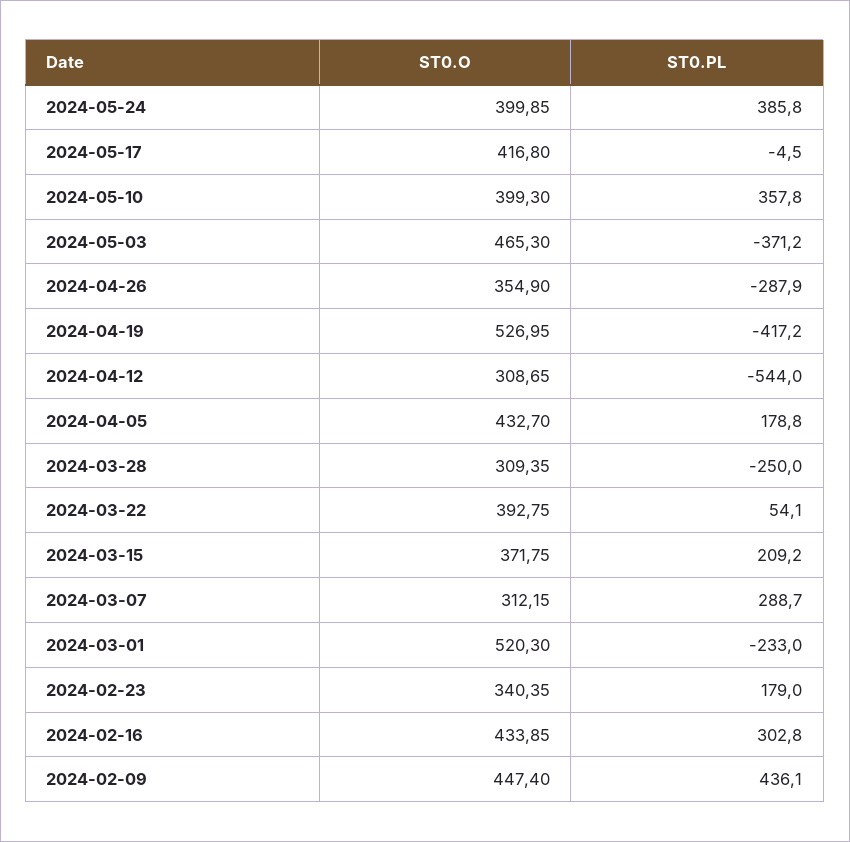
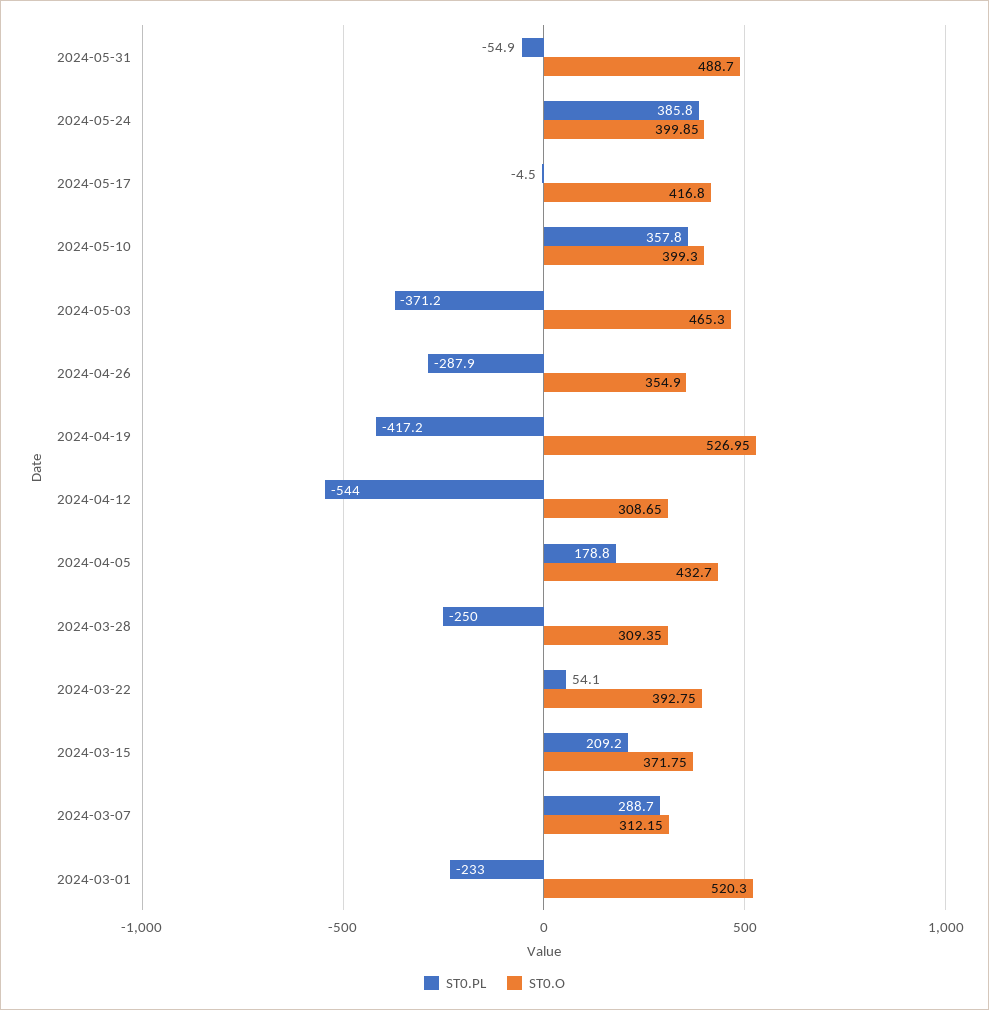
ST0.O, 2024-02-23: 340.35 -> none
ST0.PL, 2024-02-23: 179 -> none
ST0.O, 2024-02-16: 433.85 -> none
ST0.PL, 2024-02-16: 302.8 -> none
ST0.O, 2024-02-09: 447.4 -> none
ST0.PL, 2024-02-09: 436.1 -> none
ST0.PL, 2024-05-31: none -> -54.9
ST0.O, 2024-05-31: none -> 488.7

